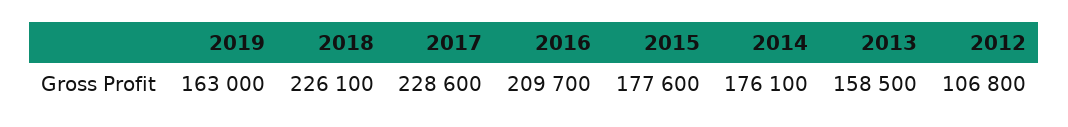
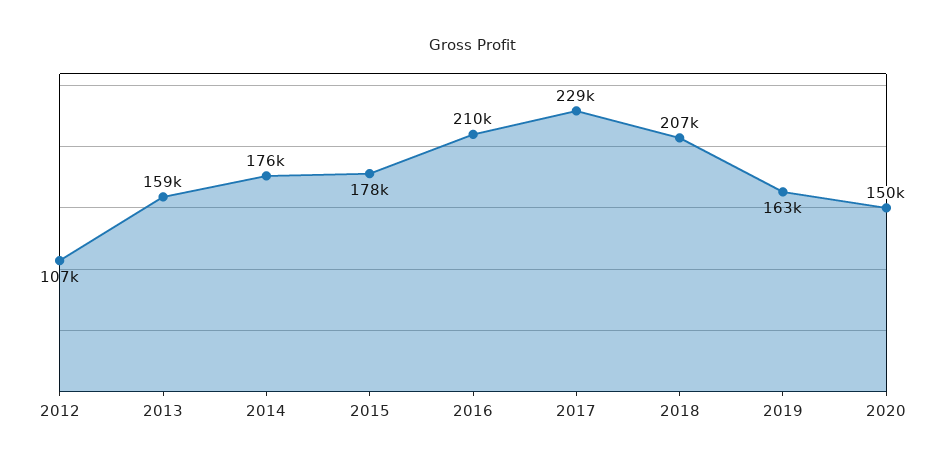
2018: 226100 -> 207000
2020: none -> 150000

